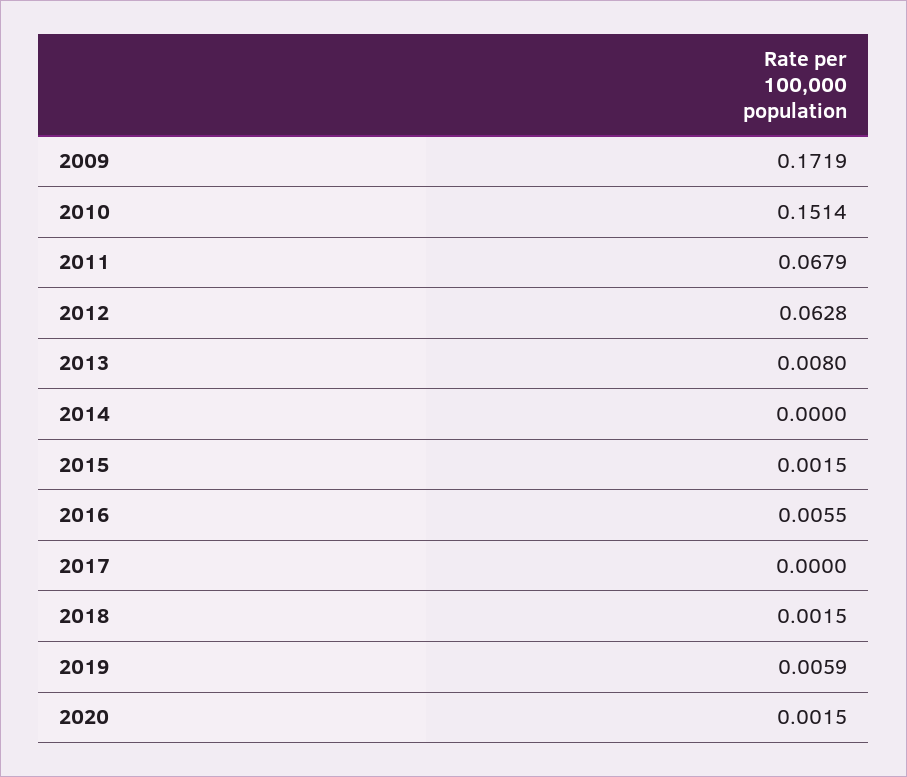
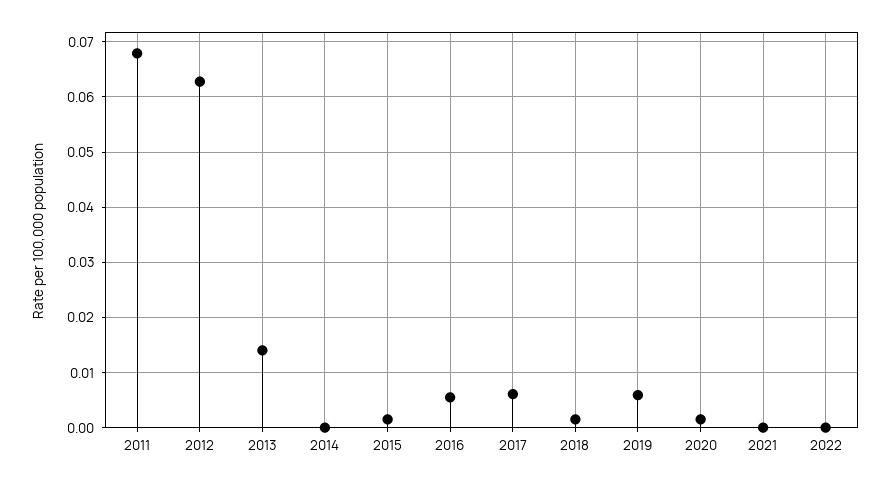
2009: 0.1719 -> none
2010: 0.1514 -> none
2013: 0.008 -> 0.014
2017: 0 -> 0.006
2021: none -> 0
2022: none -> 0

